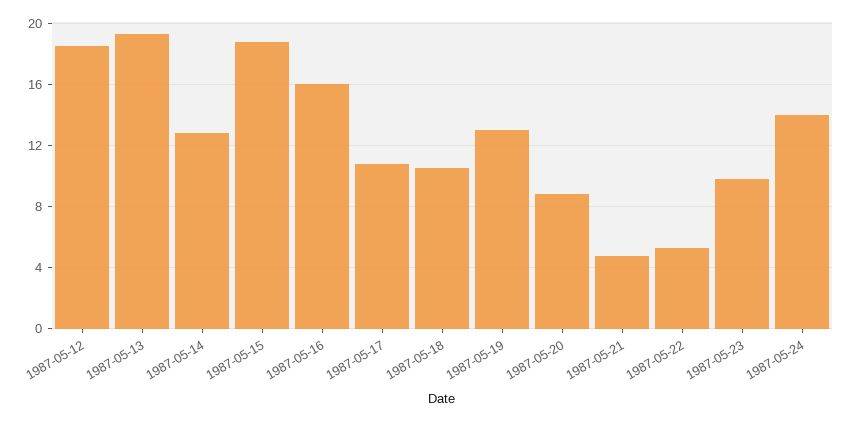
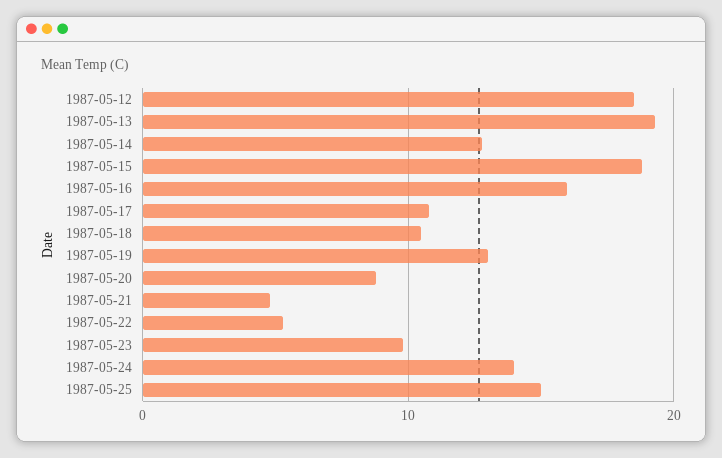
1987-05-25: none -> 15

